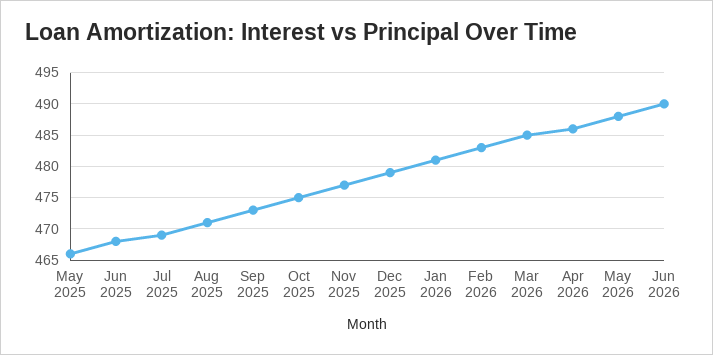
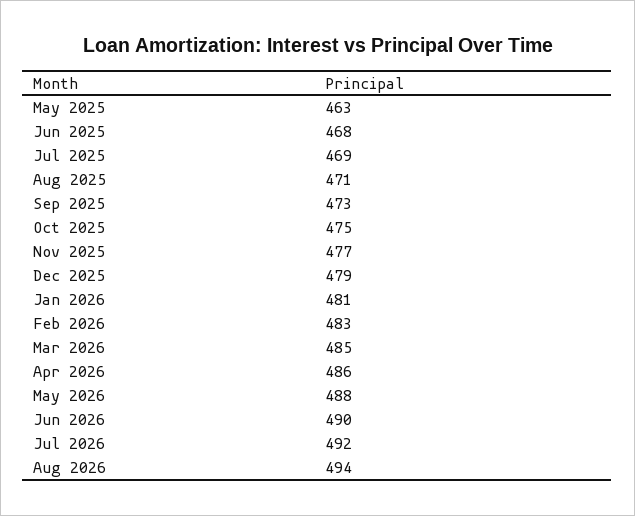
May 2025: 466 -> 463
Jul 2026: none -> 492
Aug 2026: none -> 494

